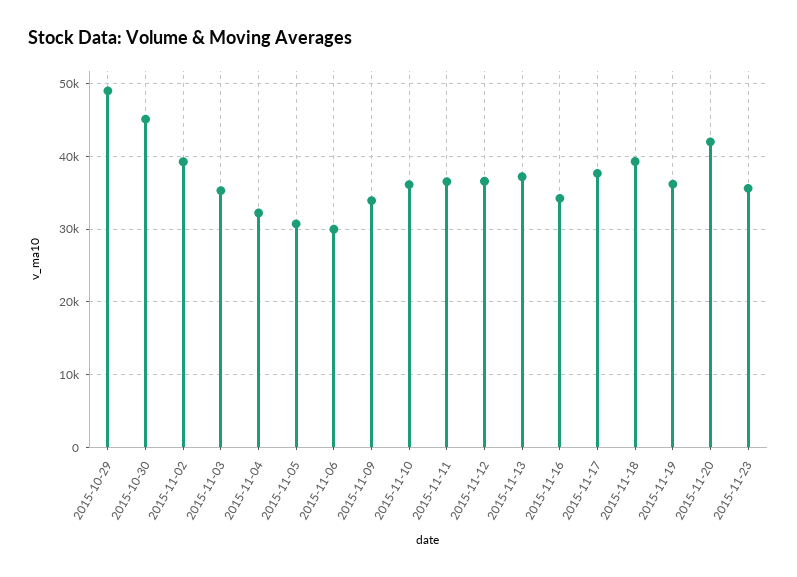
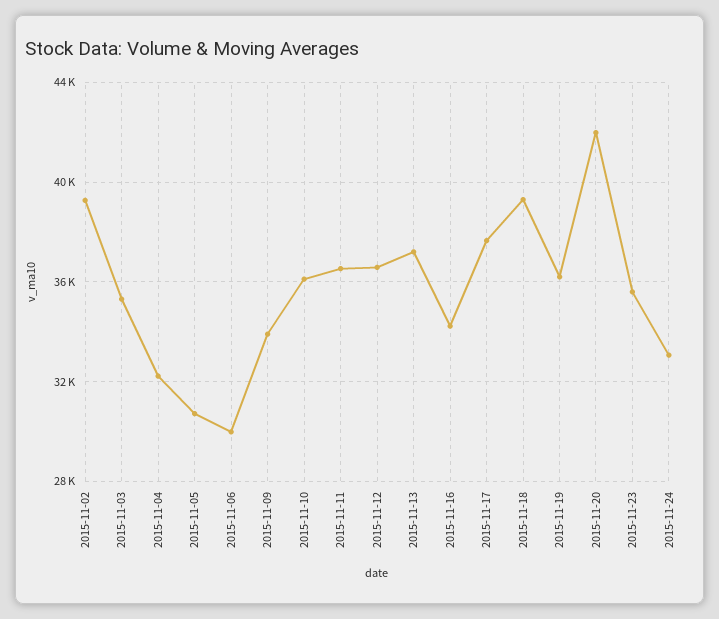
2015-10-29: 49000 -> none
2015-10-30: 45000 -> none
2015-11-24: none -> 33000

